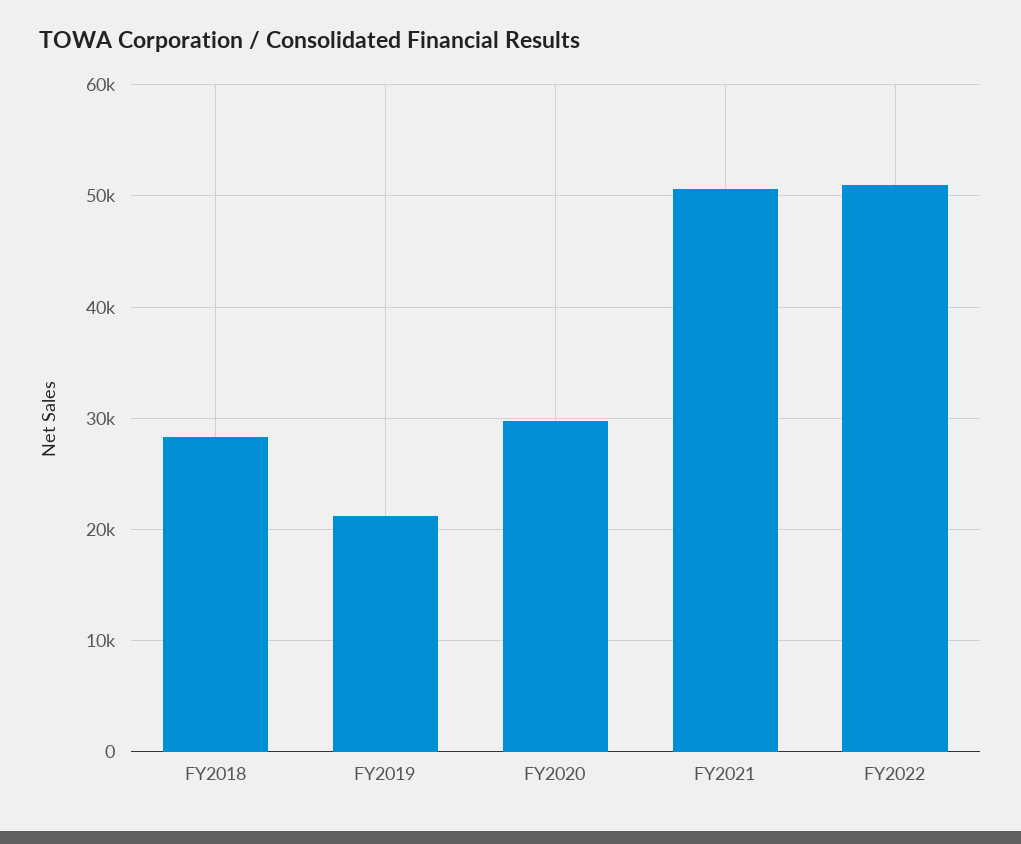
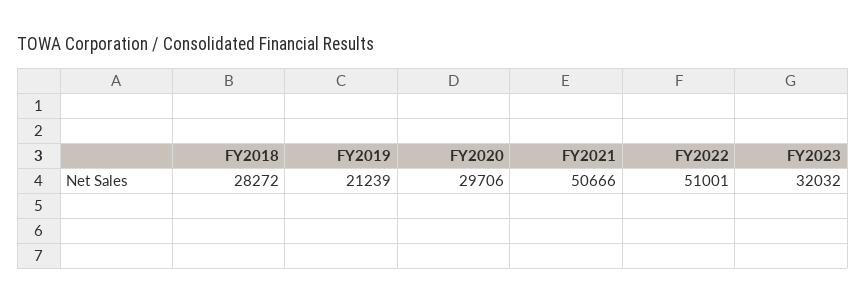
FY2023: none -> 32032

